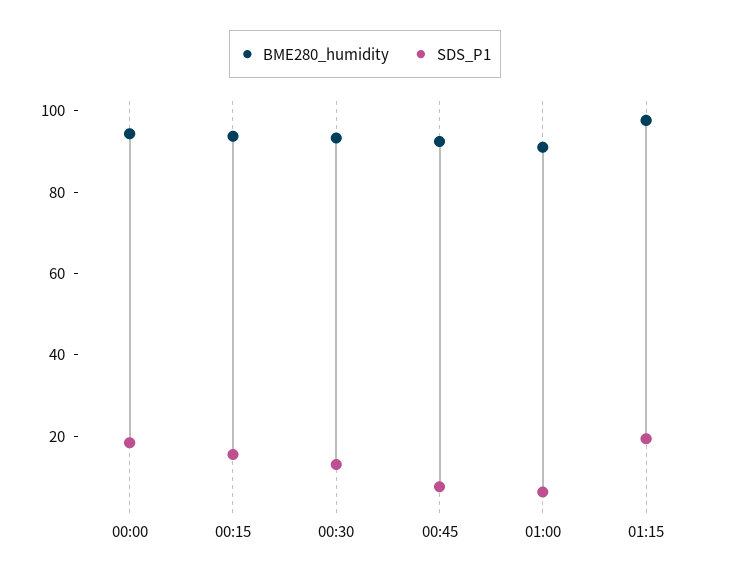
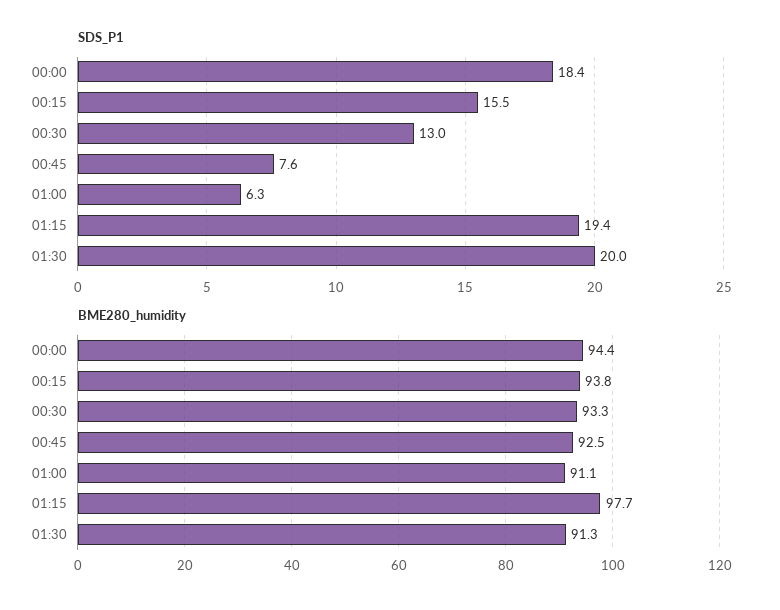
SDS_P1, 01:30: none -> 20
BME280_humidity, 01:30: none -> 91.3

